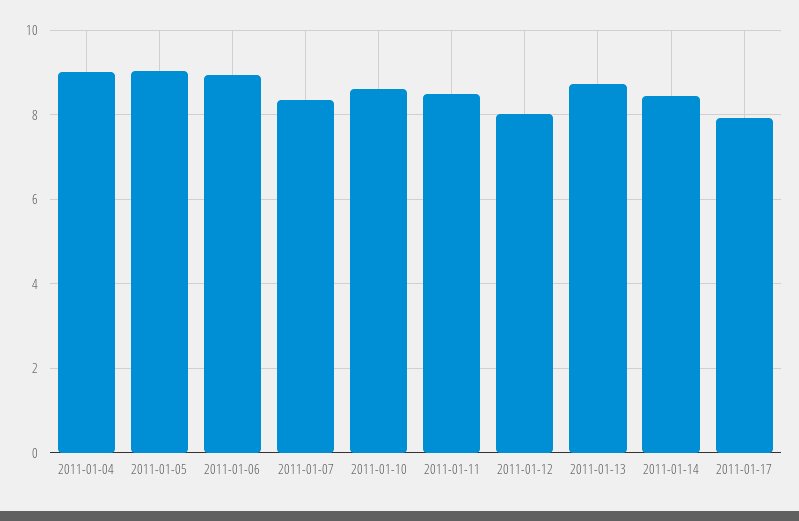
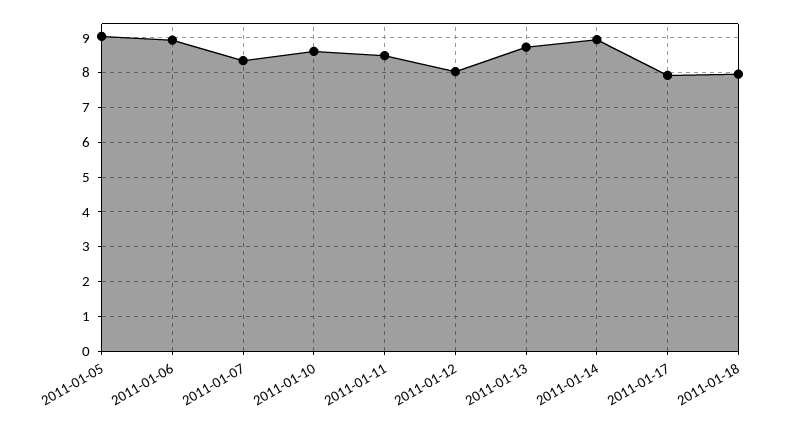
2011-01-04: 9 -> none
2011-01-14: 8.4 -> 9
2011-01-18: none -> 8

